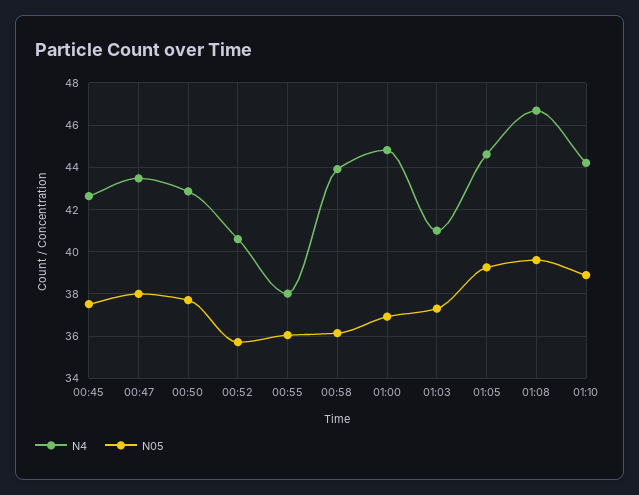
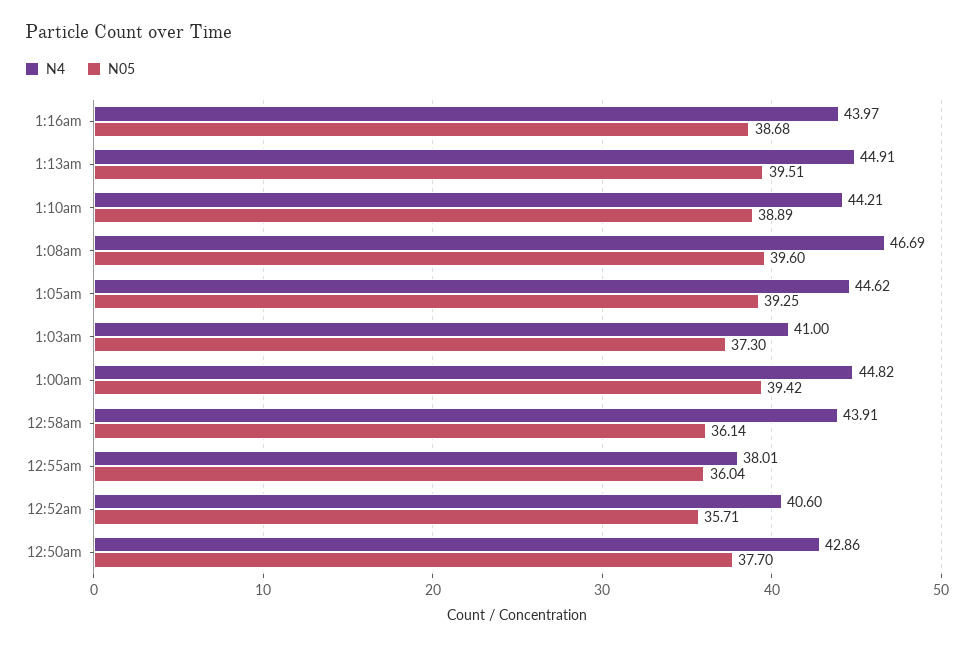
N4, 00:45: 42.5 -> none
N05, 00:45: 37.5 -> none
N4, 00:47: 43.5 -> none
N05, 00:47: 38 -> none
N05, 01:00: 37 -> 39.42
N4, 1:16am: none -> 43.97
N05, 1:16am: none -> 38.68
N4, 1:13am: none -> 44.91
N05, 1:13am: none -> 39.51

